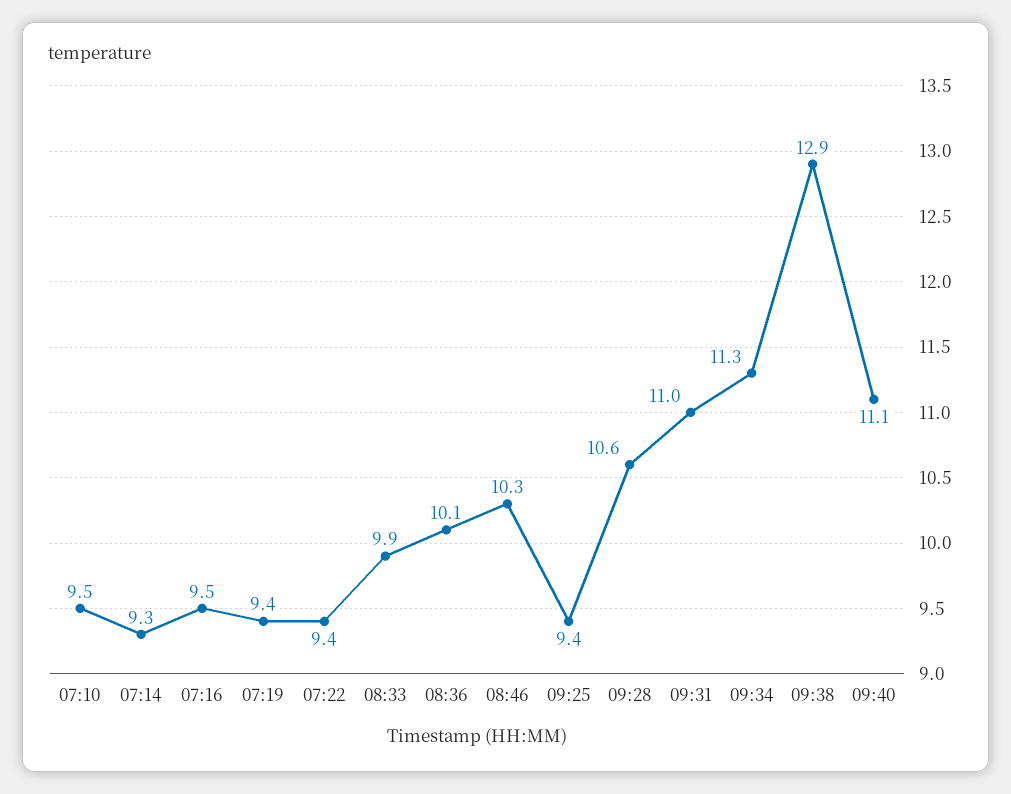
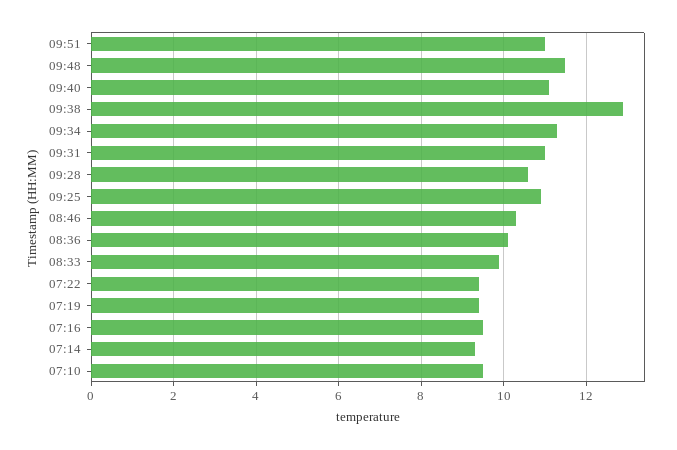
09:25: 9.4 -> 11
09:51: none -> 11
09:48: none -> 11.5

